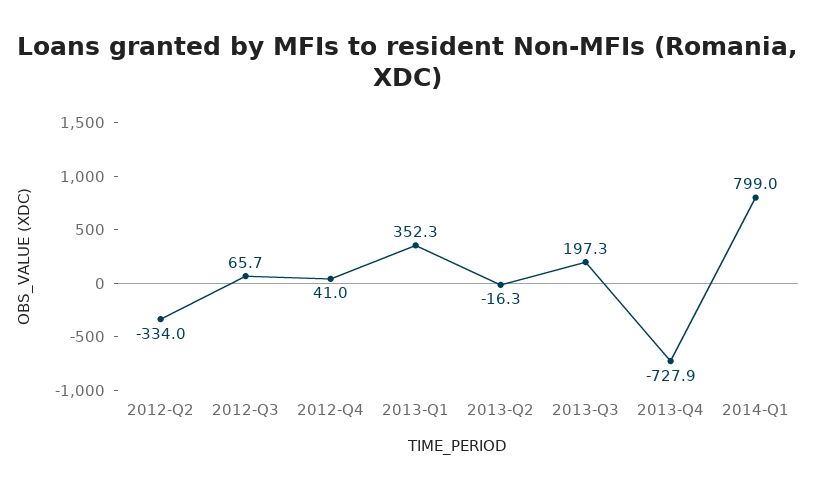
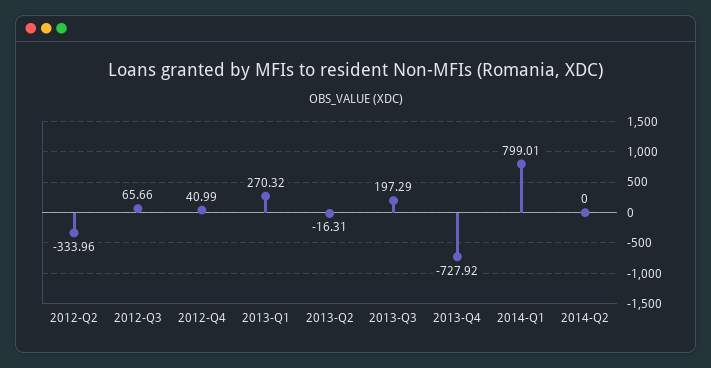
2013-Q1: 352.3 -> 270.32
2014-Q2: none -> 0

